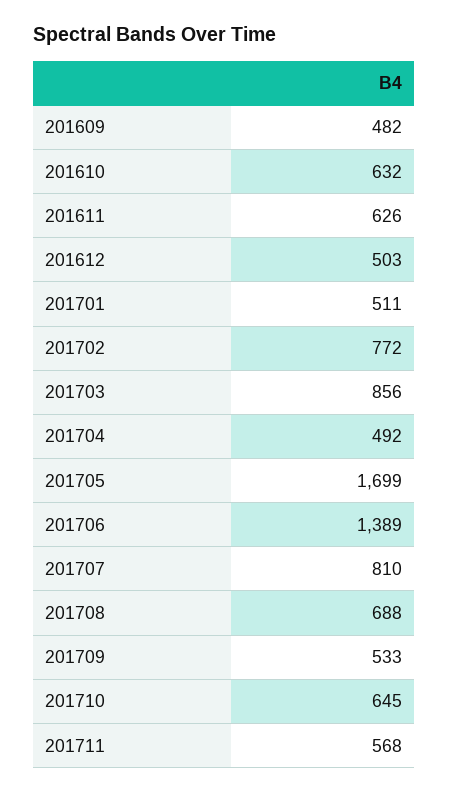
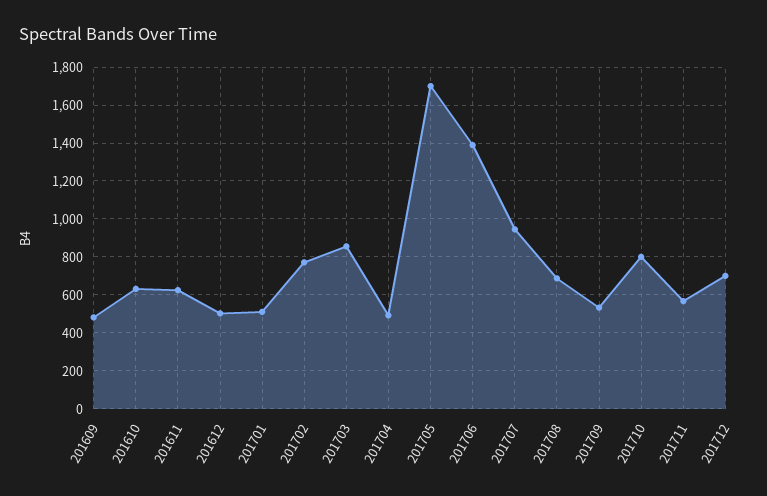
201707: 810 -> 950
201710: 645 -> 800
201712: none -> 700

